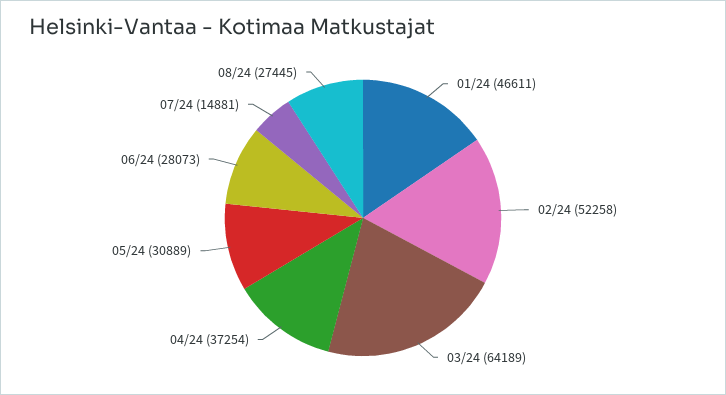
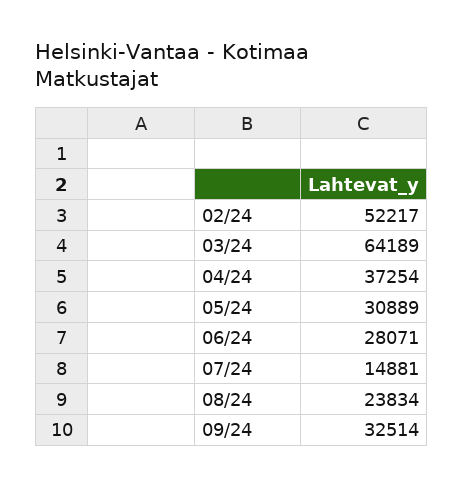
01/24: 46611 -> none
02/24: 52258 -> 52217
06/24: 28073 -> 28071
08/24: 27445 -> 23834
09/24: none -> 32514

